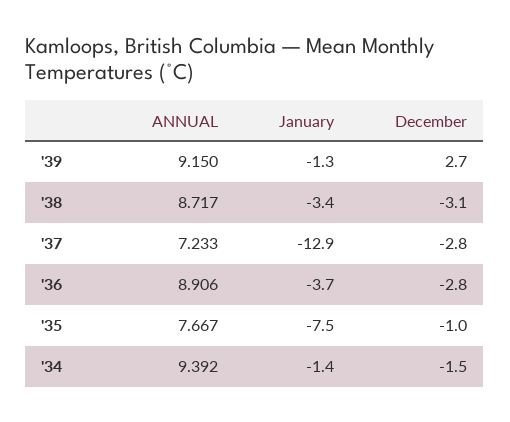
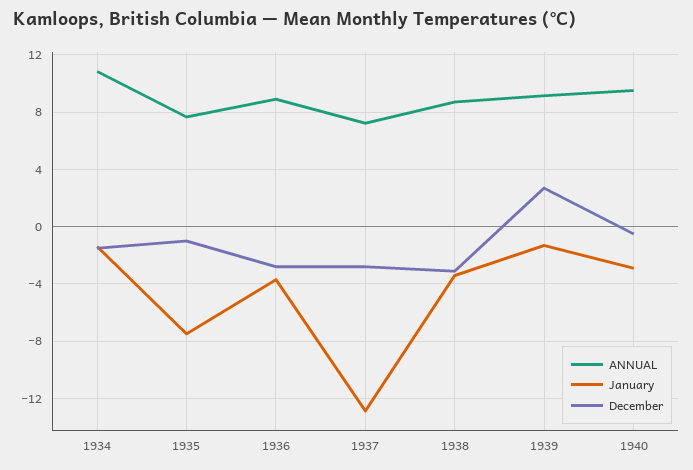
ANNUAL, '34: 9.392 -> 11
ANNUAL, 1940: none -> 9.5
January, 1940: none -> -3
December, 1940: none -> -0.5

